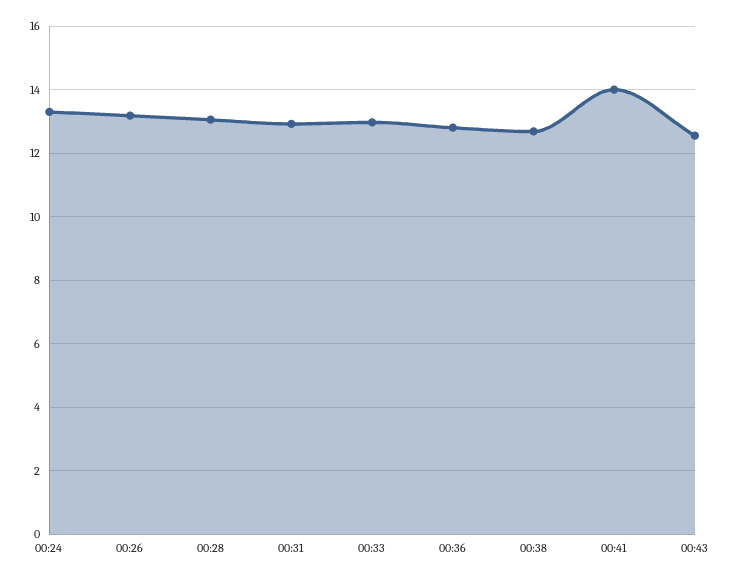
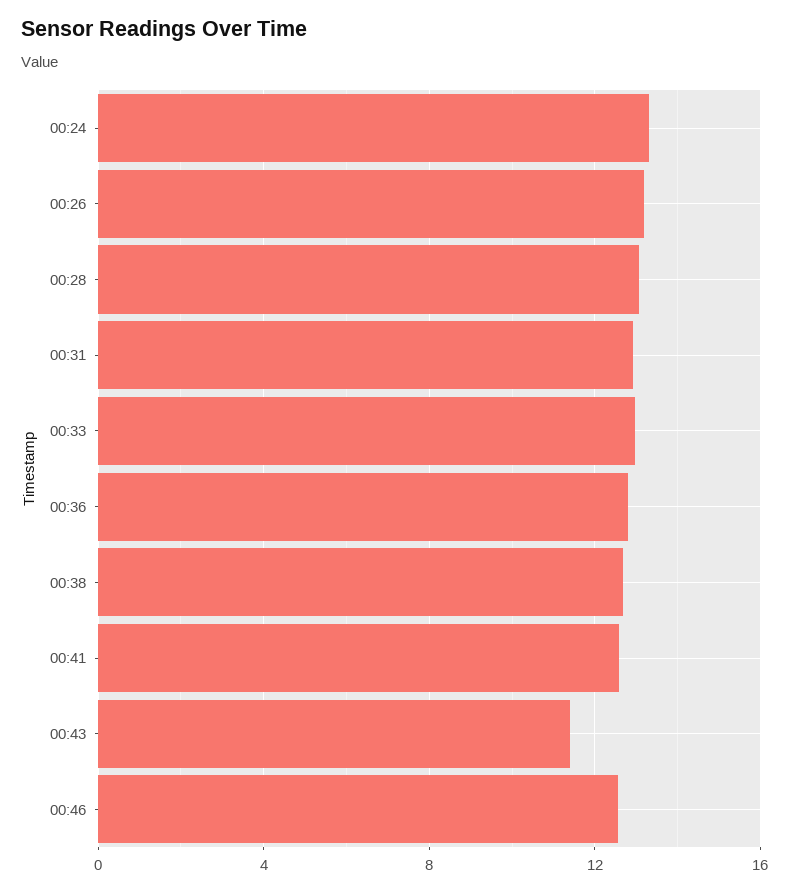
00:41: 14 -> 12.5
00:43: 12.6 -> 11.5
00:46: none -> 12.5

